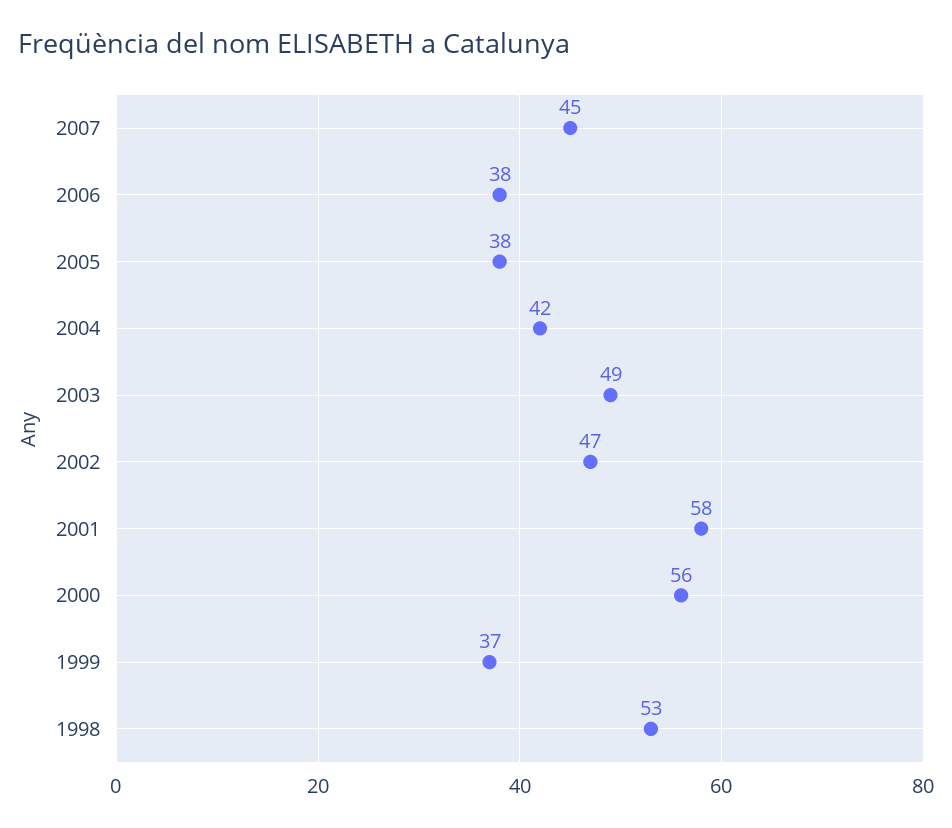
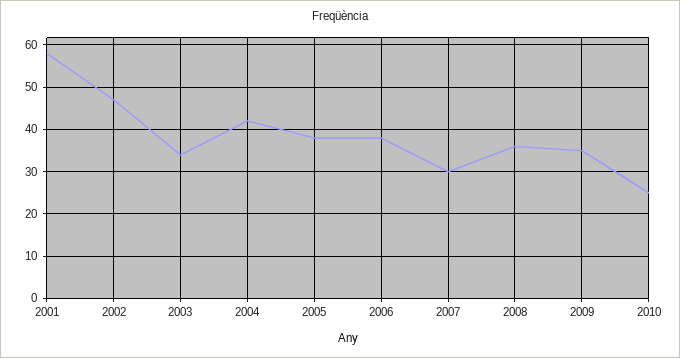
2007: 45 -> 30
2003: 49 -> 35
2000: 56 -> none
1999: 37 -> none
1998: 53 -> none
2008: none -> 35
2009: none -> 35
2010: none -> 25

